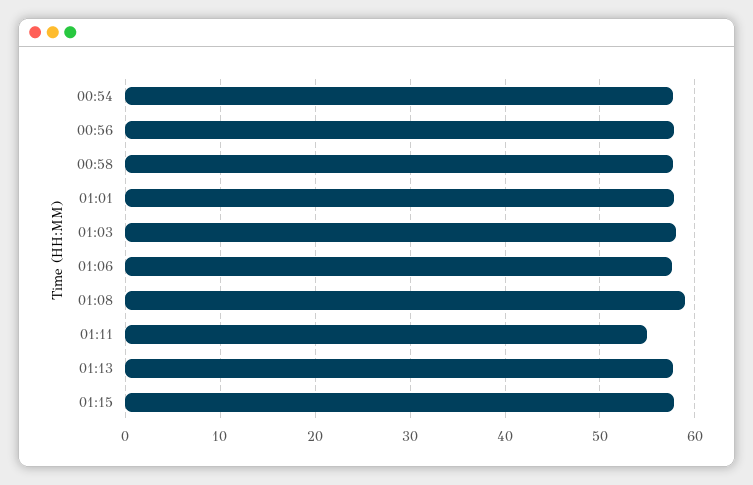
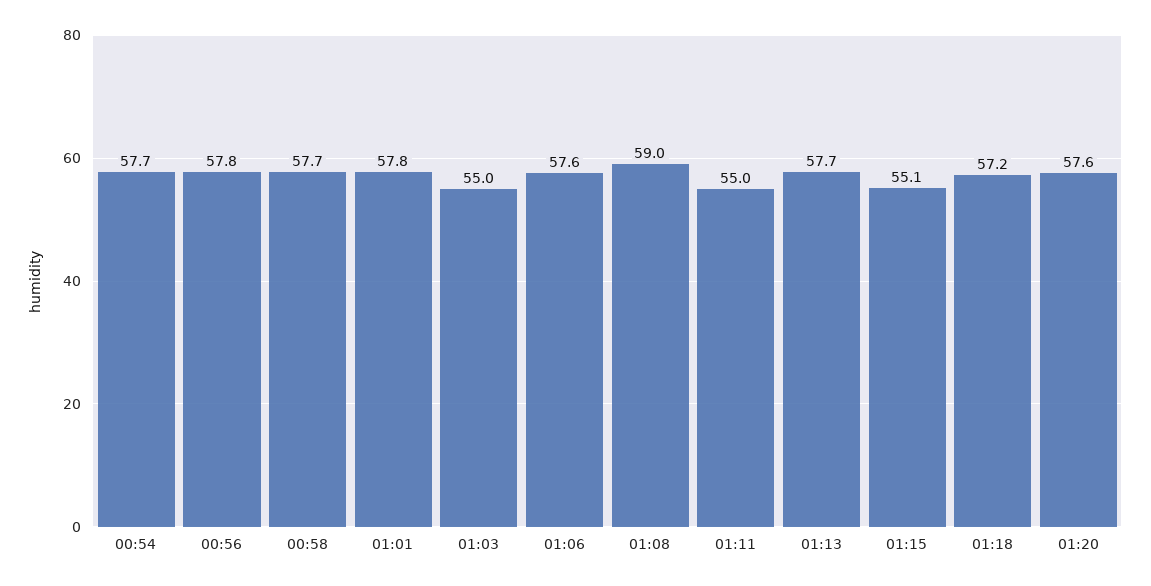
01:03: 58 -> 55
01:15: 58 -> 55.1
01:18: none -> 57.2
01:20: none -> 57.6

